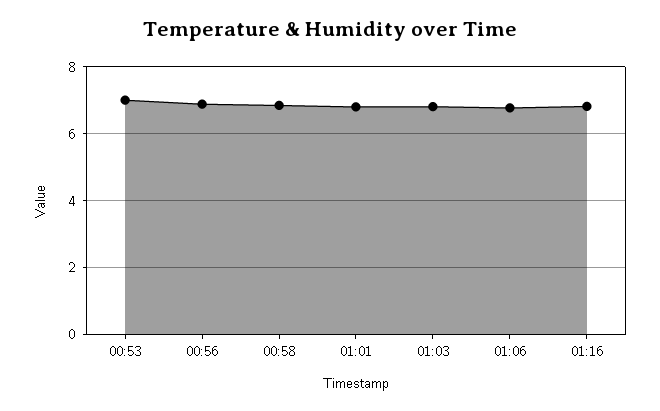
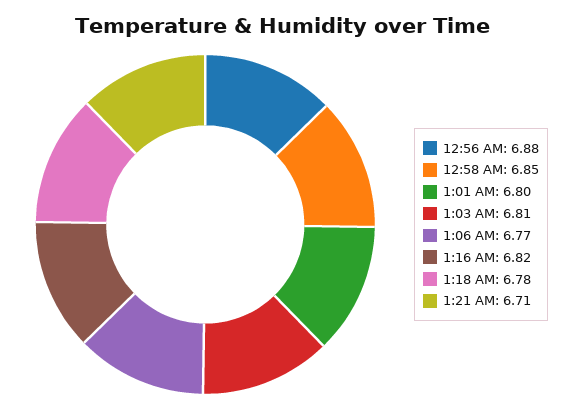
00:53: 7 -> none
1:18 AM: none -> 6.78
1:21 AM: none -> 6.71

